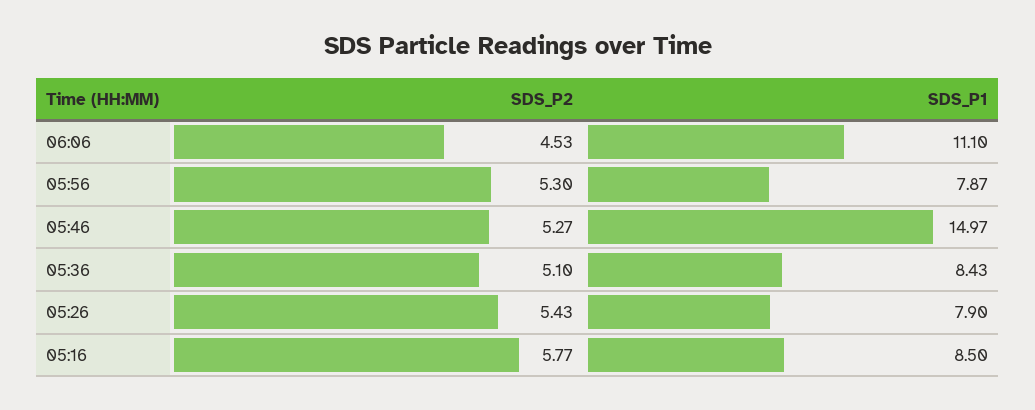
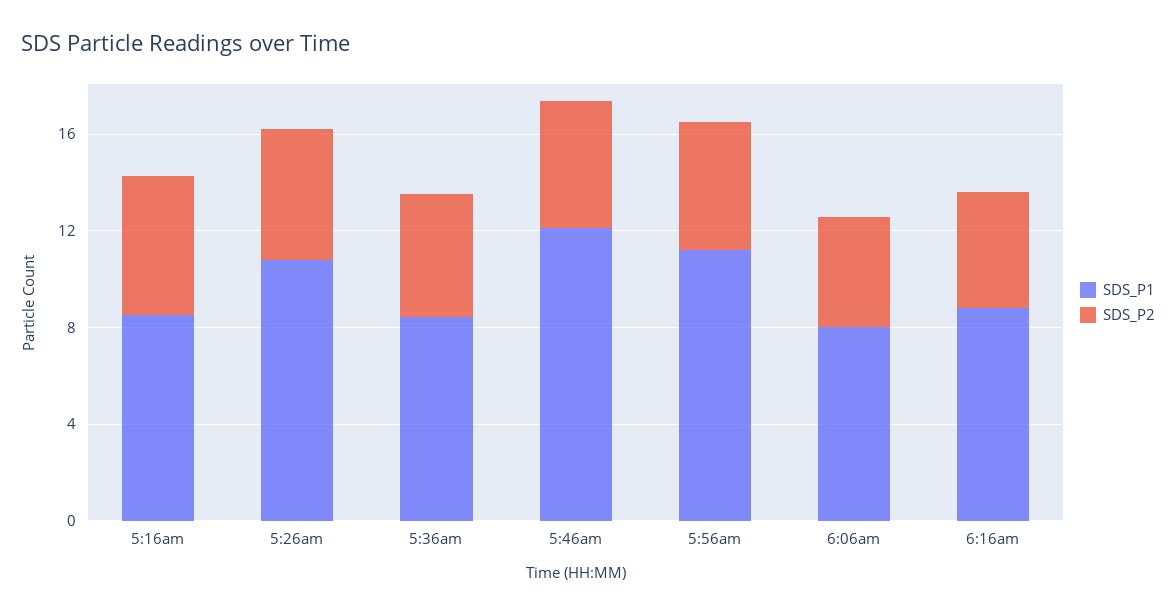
SDS_P1, 06:06: 11.1 -> 8
SDS_P1, 05:56: 7.87 -> 11
SDS_P1, 05:46: 14.97 -> 12
SDS_P1, 05:26: 7.9 -> 11
SDS_P1, 6:16am: none -> 9
SDS_P2, 6:16am: none -> 5

